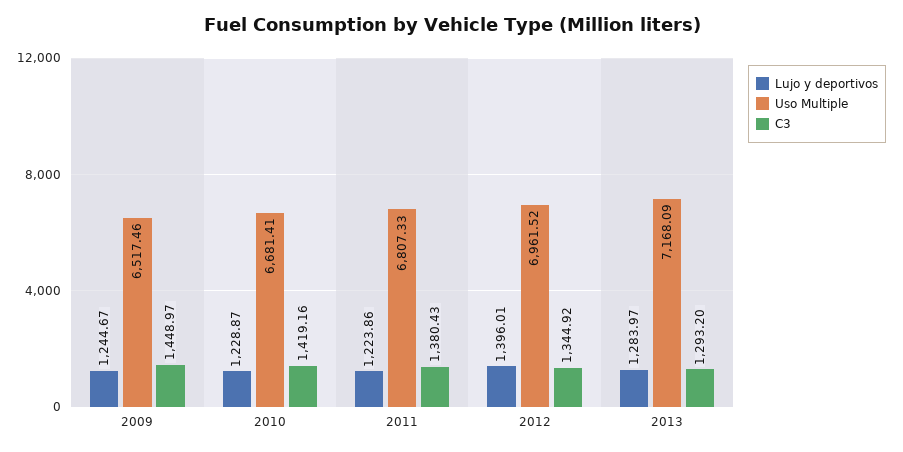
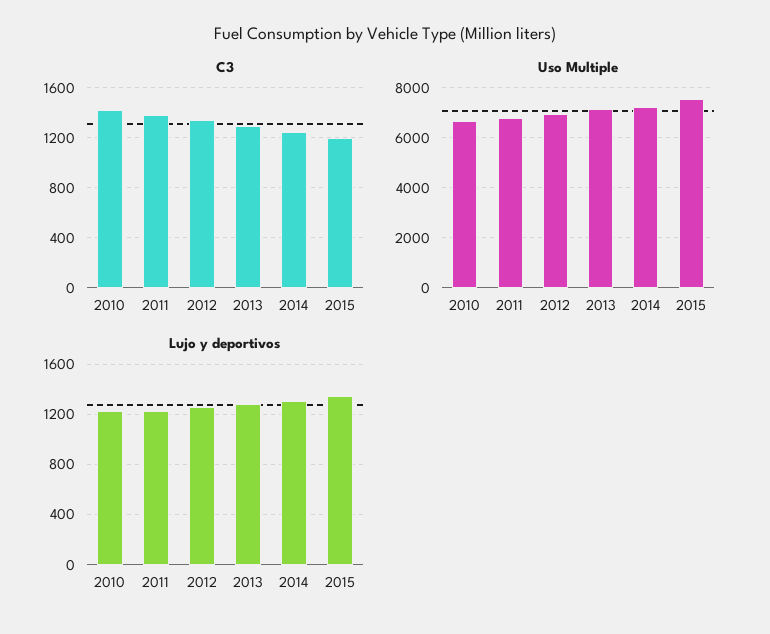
Lujo y deportivos, 2009: 1244.67 -> none
Uso Multiple, 2009: 6517.46 -> none
C3, 2009: 1448.97 -> none
Lujo y deportivos, 2012: 1396.01 -> 1250
C3, 2014: none -> 1250
C3, 2015: none -> 1200
Uso Multiple, 2014: none -> 7250
Uso Multiple, 2015: none -> 7500
Lujo y deportivos, 2014: none -> 1300
Lujo y deportivos, 2015: none -> 1350

